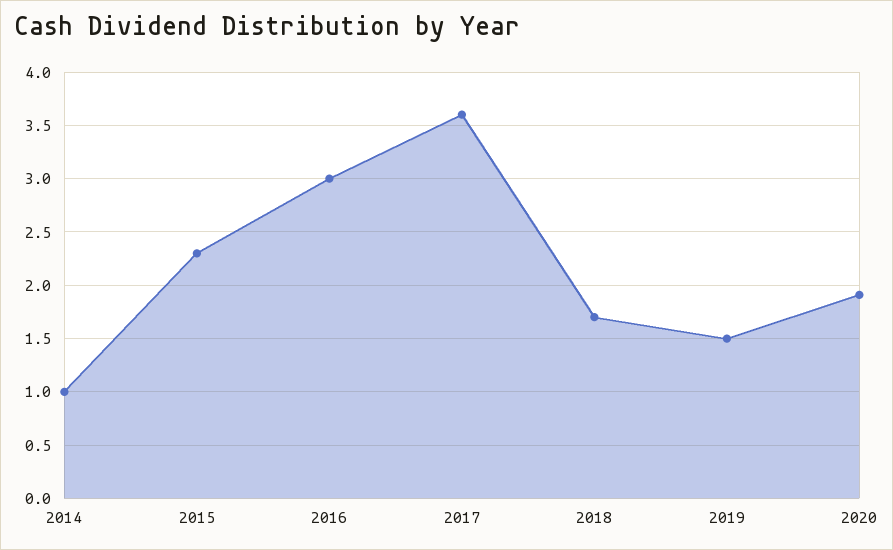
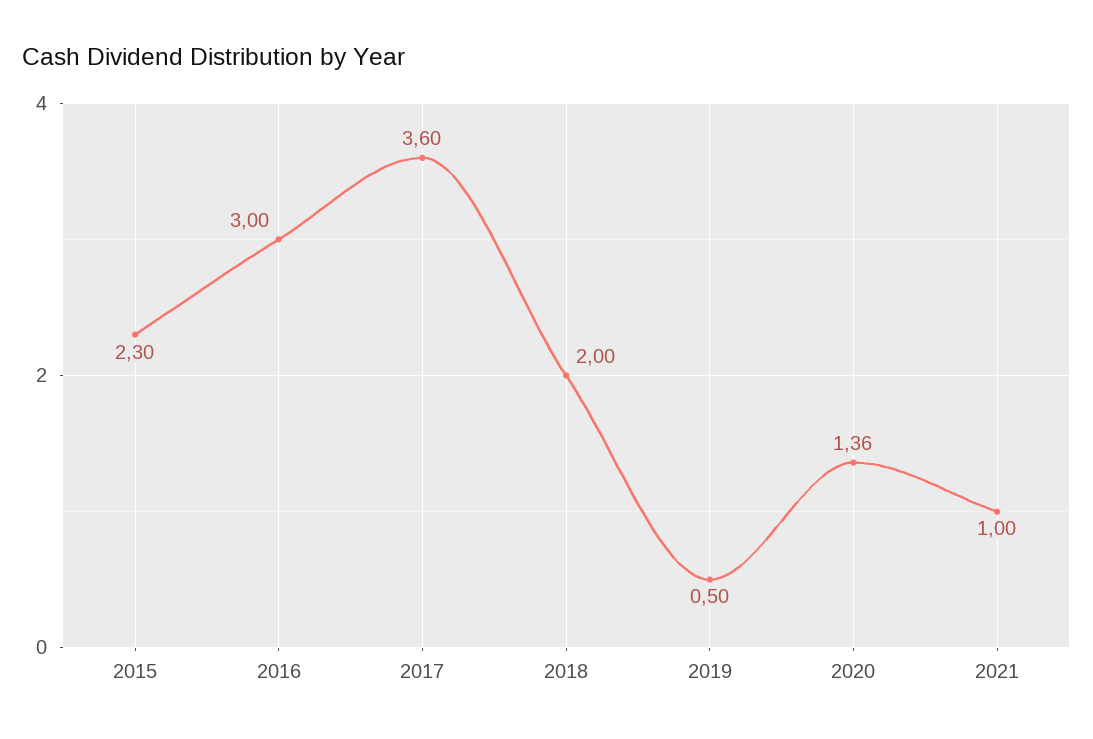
2014: 1 -> none
2018: 1.7 -> 2
2019: 1.5 -> 0.5
2020: 1.9 -> 1.36
2021: none -> 1

